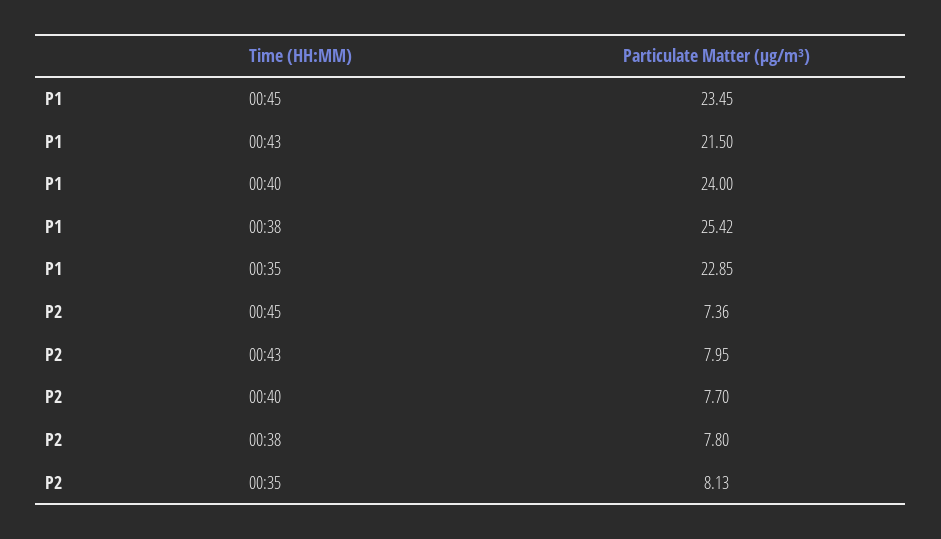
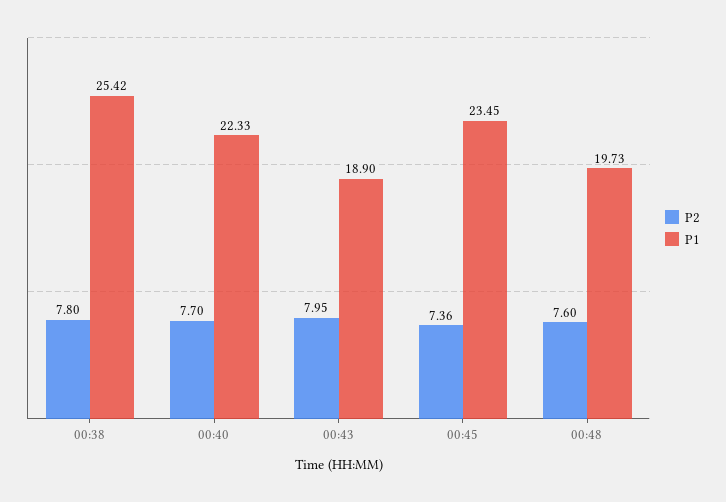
P1, 00:43: 21.5 -> 18.9
P1, 00:40: 24 -> 22.33
P1, 00:35: 22.85 -> none
P2, 00:35: 8.13 -> none
P2, 00:48: none -> 7.6
P1, 00:48: none -> 19.73

